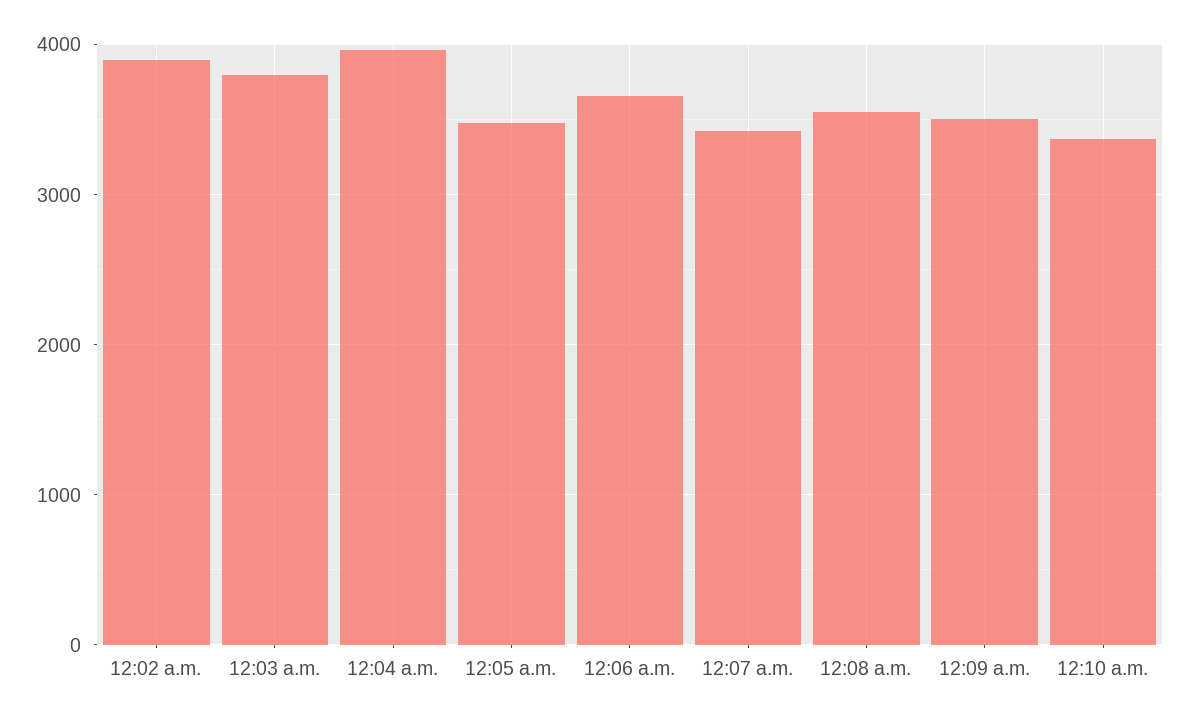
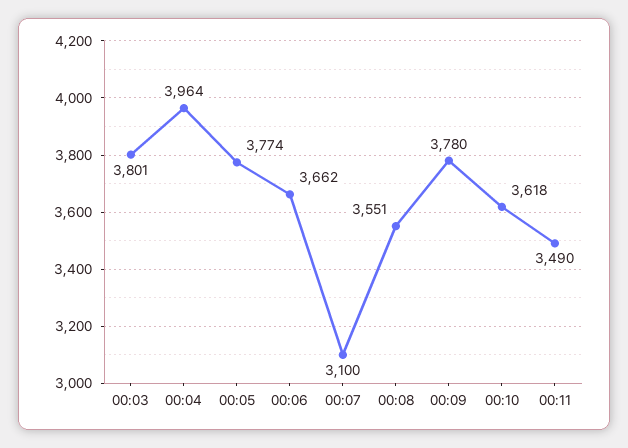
12:02 a.m.: 3900 -> none
12:05 a.m.: 3500 -> 3774
12:07 a.m.: 3400 -> 3100
12:09 a.m.: 3500 -> 3780
12:10 a.m.: 3400 -> 3618
00:11: none -> 3490

